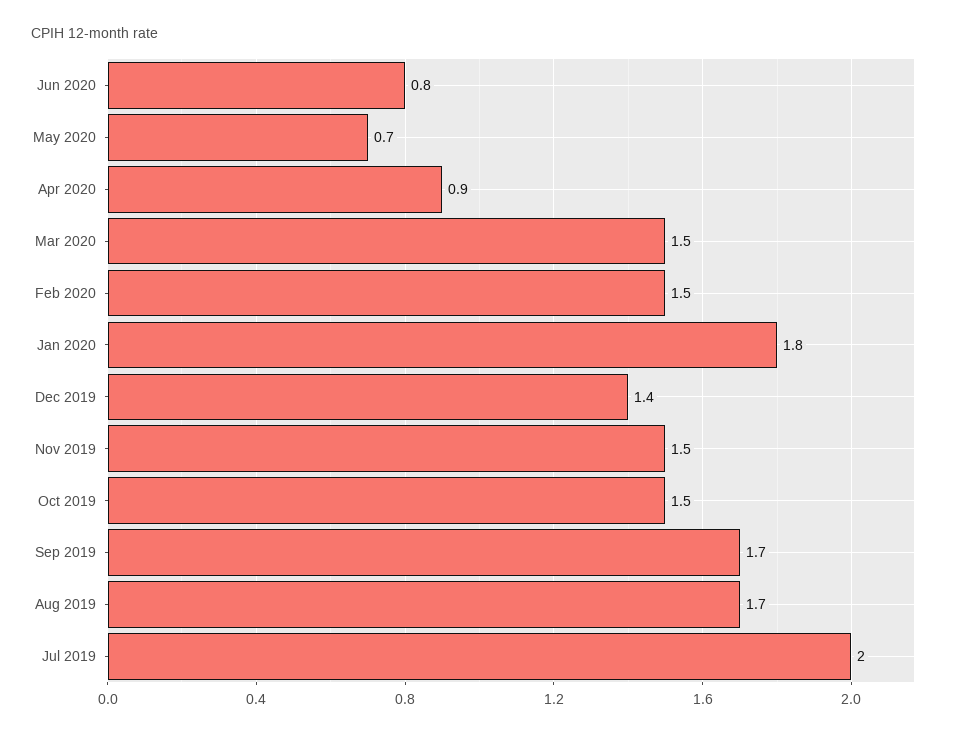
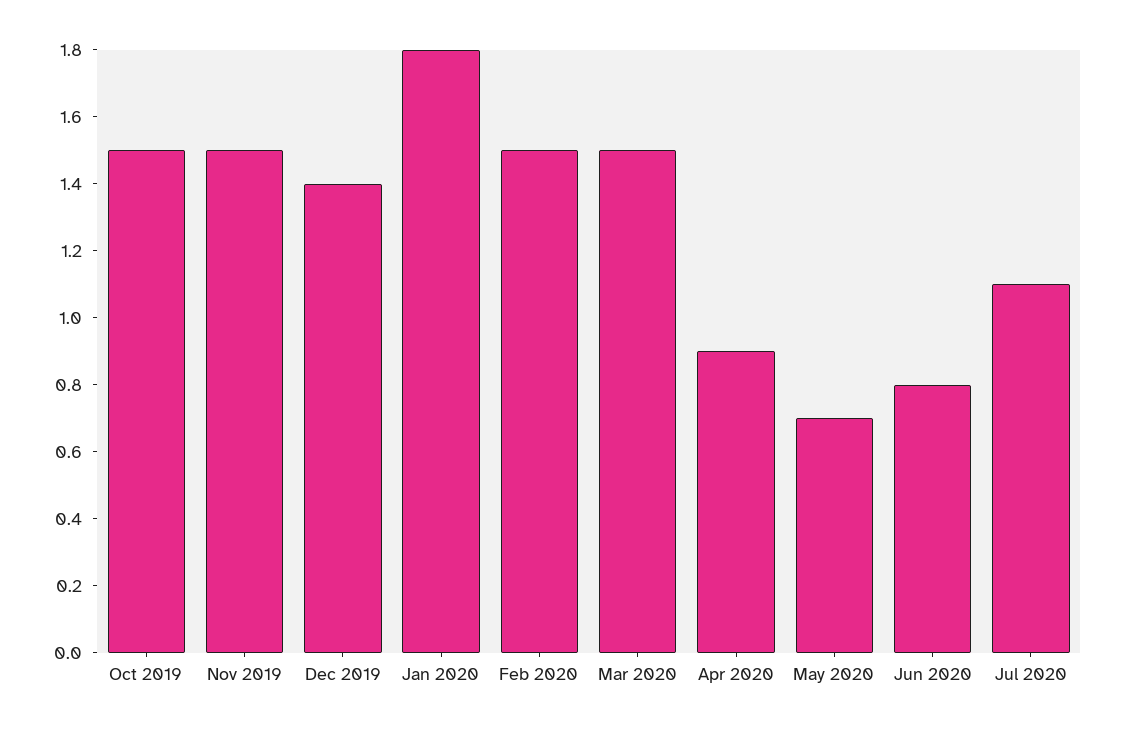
Sep 2019: 1.7 -> none
Aug 2019: 1.7 -> none
Jul 2019: 2 -> none
Jul 2020: none -> 1.1

